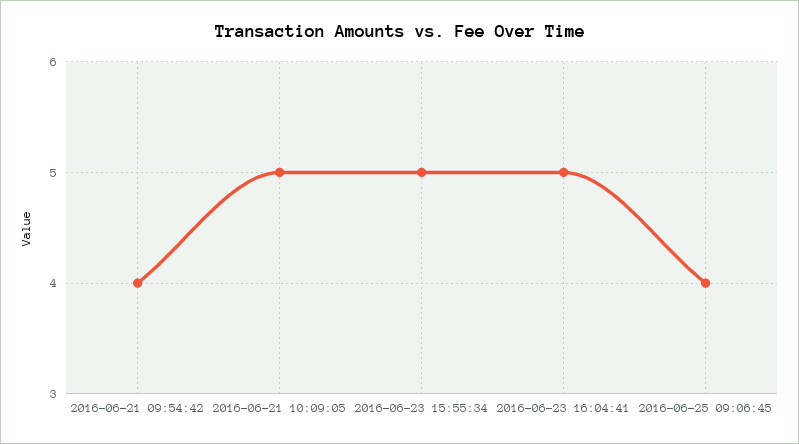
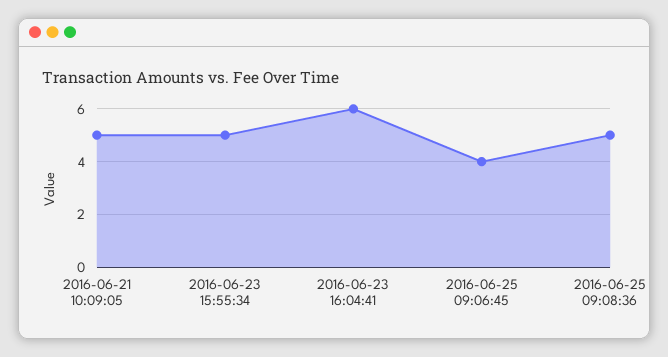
2016-06-21 09:54:42: 4 -> none
2016-06-23 16:04:41: 5 -> 6
2016-06-25 09:08:36: none -> 5

